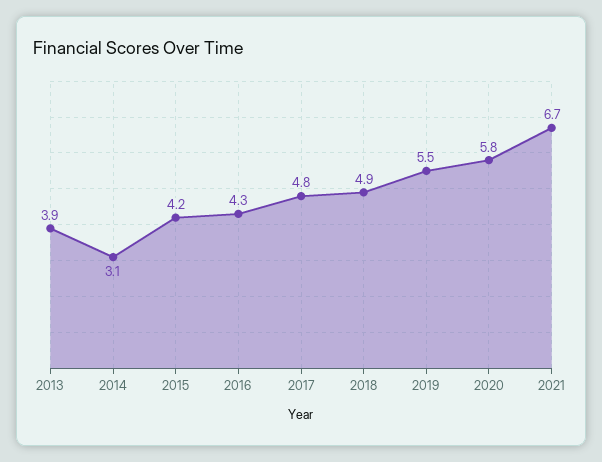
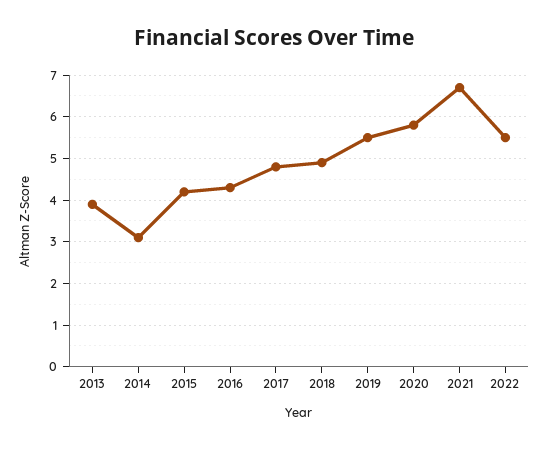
2022: none -> 5.5

